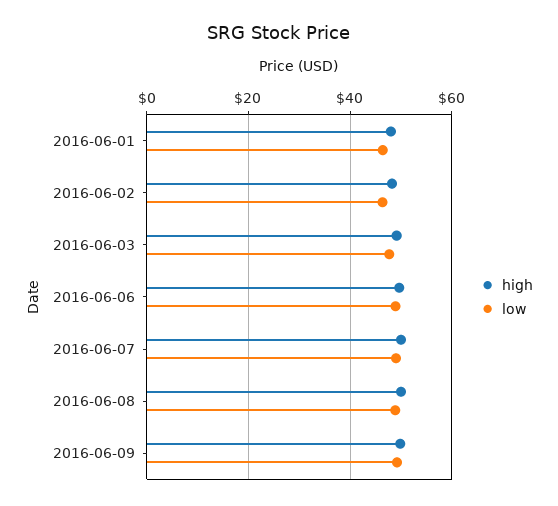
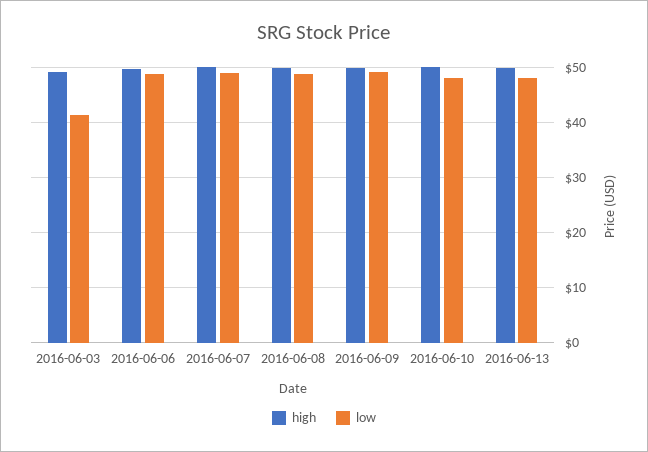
high, 2016-06-01: 48 -> none
low, 2016-06-01: 46 -> none
high, 2016-06-02: 48 -> none
low, 2016-06-02: 46 -> none
low, 2016-06-03: 48 -> 42
high, 2016-06-10: none -> 50
low, 2016-06-10: none -> 48
high, 2016-06-13: none -> 50
low, 2016-06-13: none -> 48

